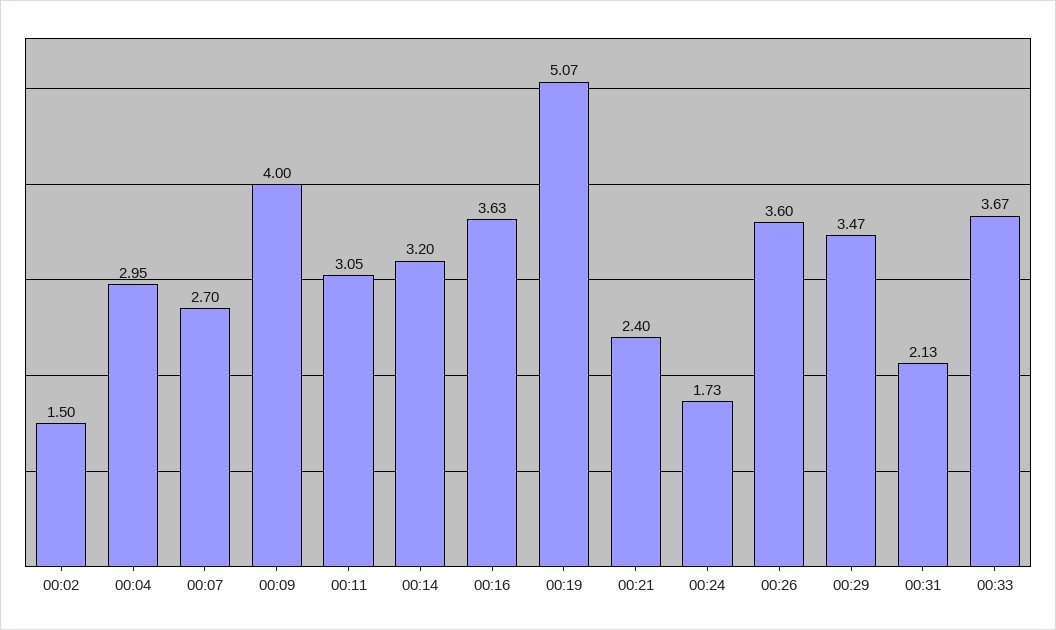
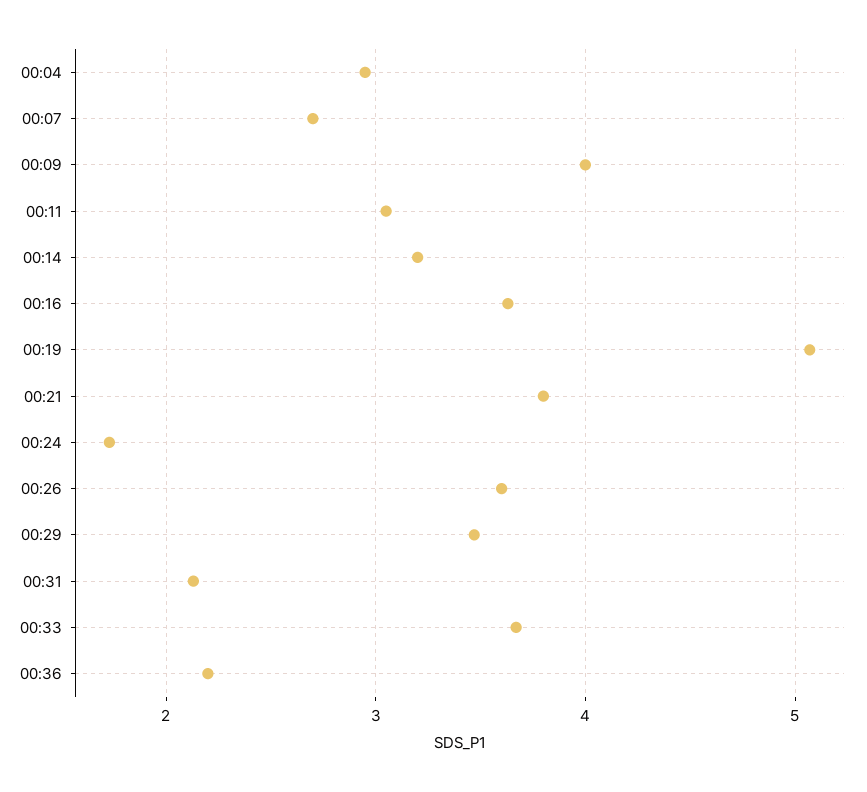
00:02: 1.5 -> none
00:21: 2.4 -> 3.8
00:36: none -> 2.2

